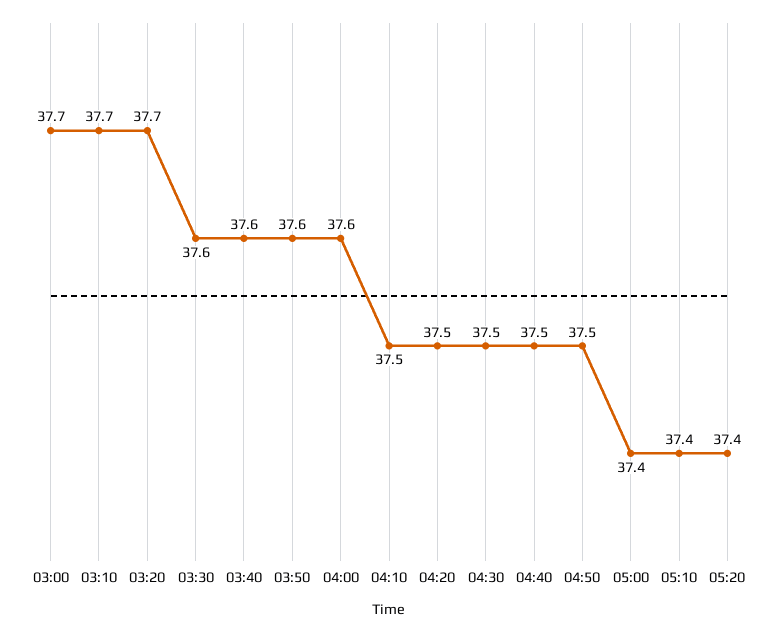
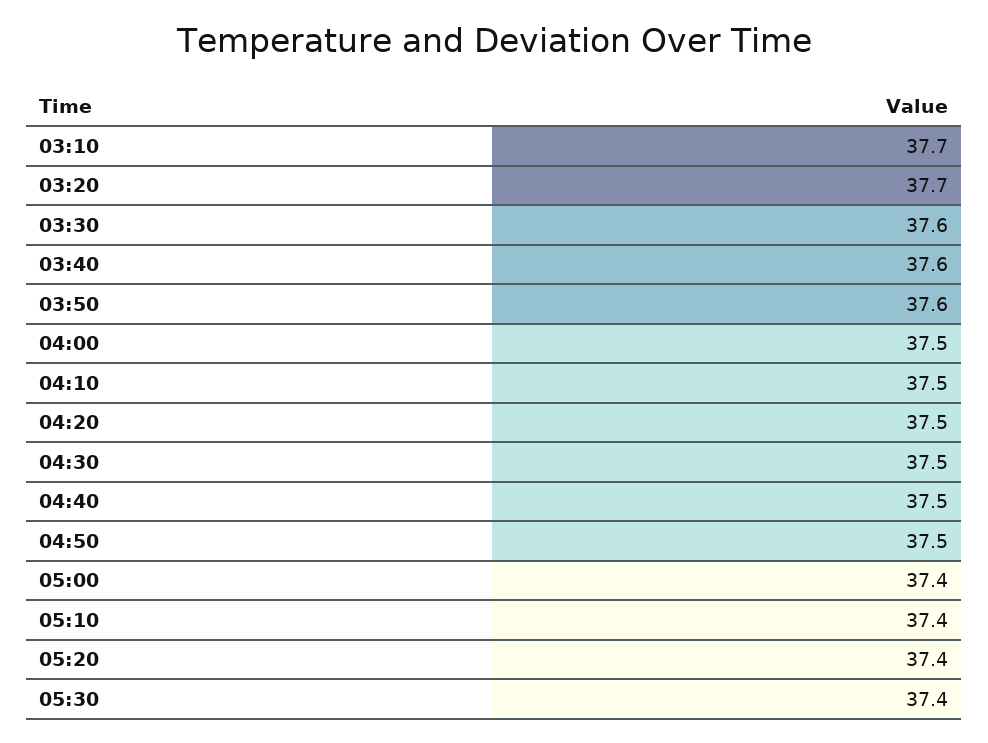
03:00: 37.7 -> none
04:00: 37.6 -> 37.5
05:30: none -> 37.4

